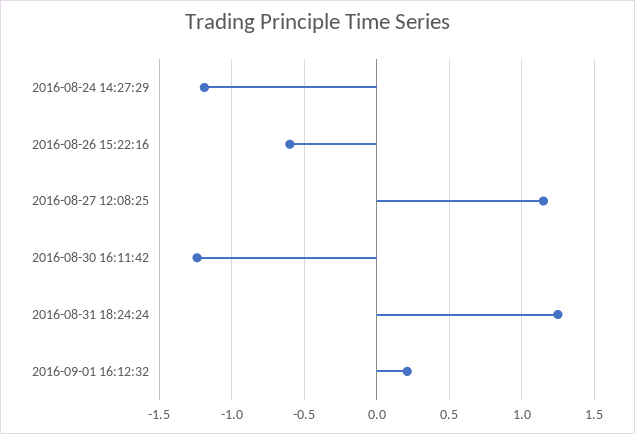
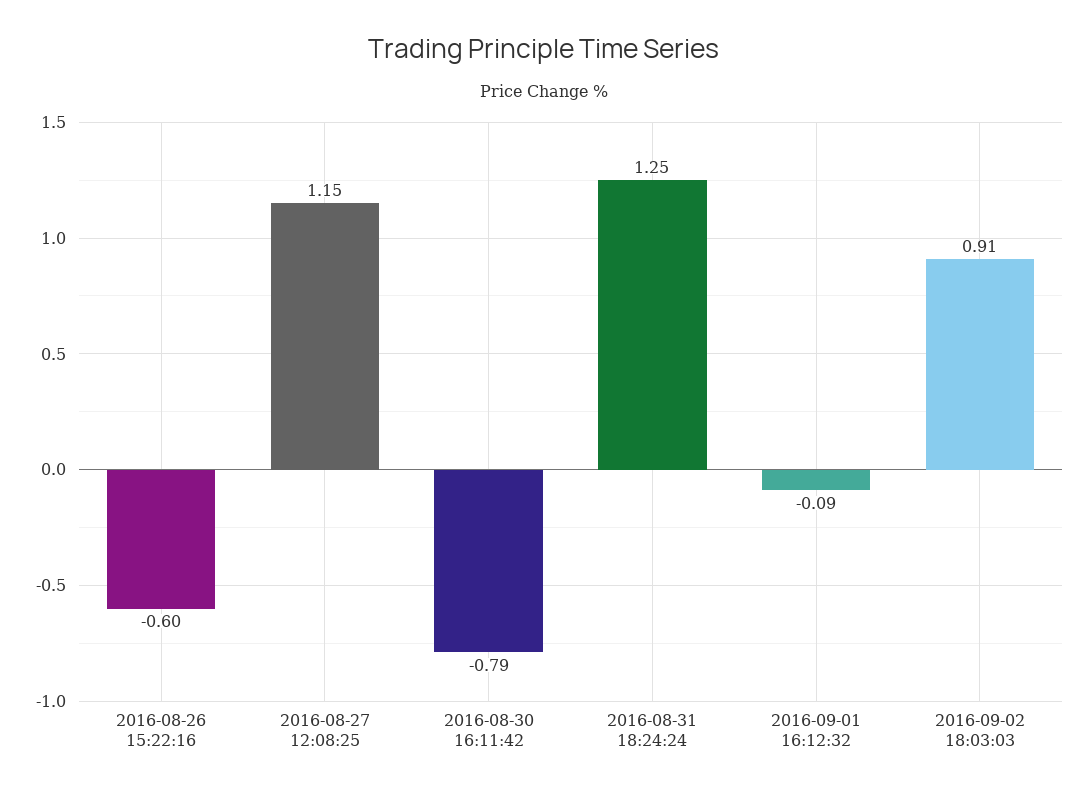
2016-08-24 14:27:29: -1.2 -> none
2016-08-30 16:11:42: -1.25 -> -0.79
2016-09-01 16:12:32: 0.2 -> -0.09
2016-09-02 18:03:03: none -> 0.91

